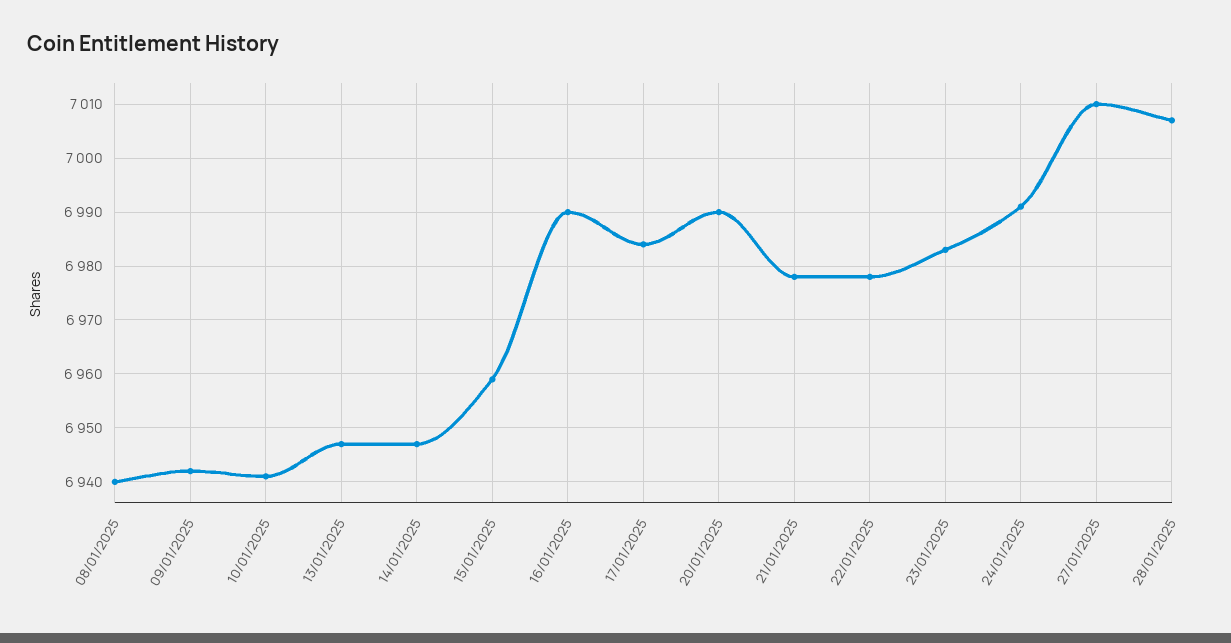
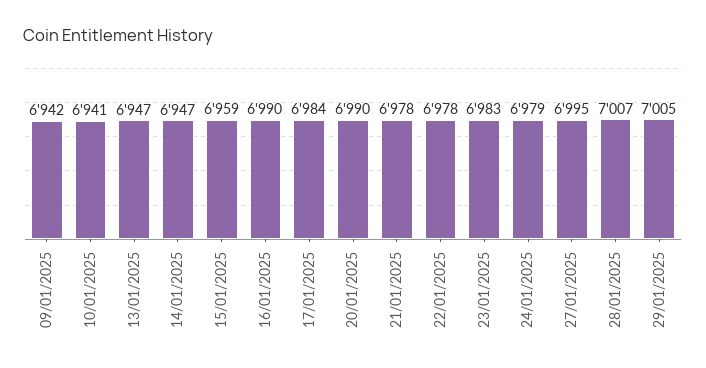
08/01/2025: 6940 -> none
24/01/2025: 6990 -> 6979
27/01/2025: 7010 -> 6995
29/01/2025: none -> 7005

